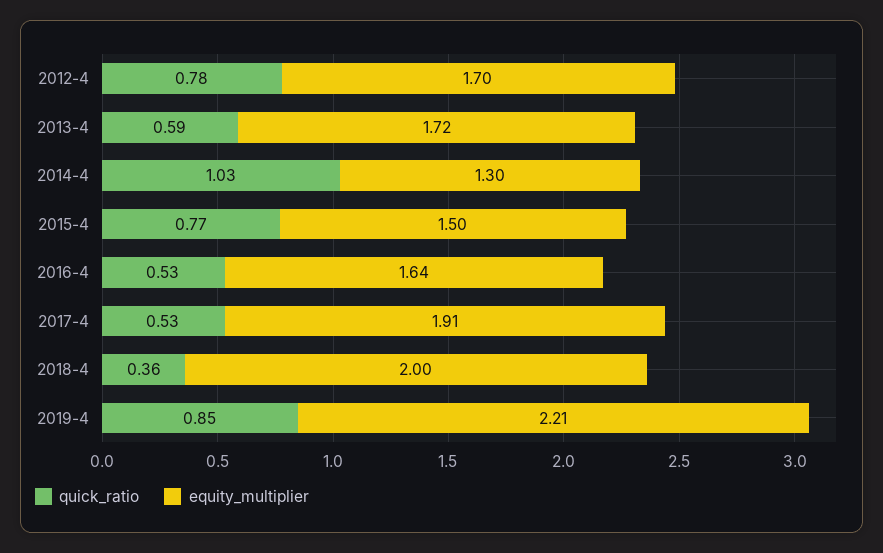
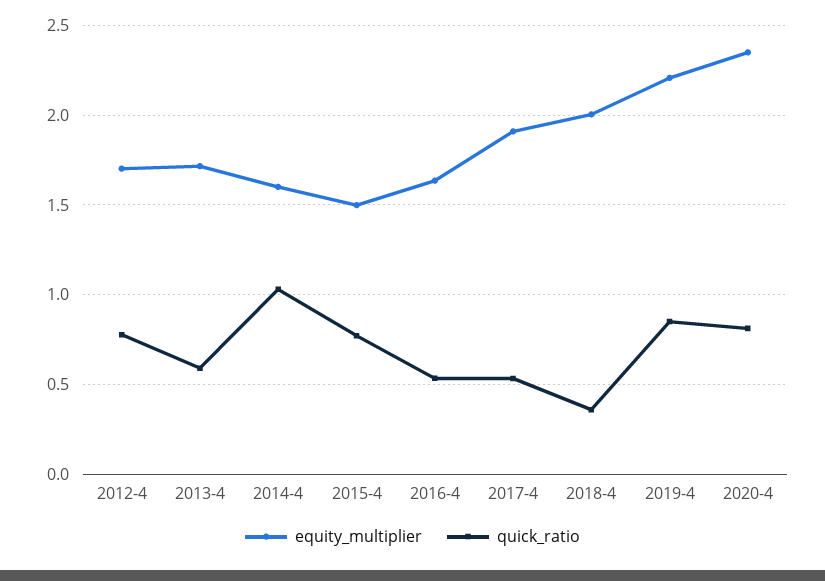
equity_multiplier, 2014-4: 1.3 -> 1.6
equity_multiplier, 2020-4: none -> 2.35
quick_ratio, 2020-4: none -> 0.8

